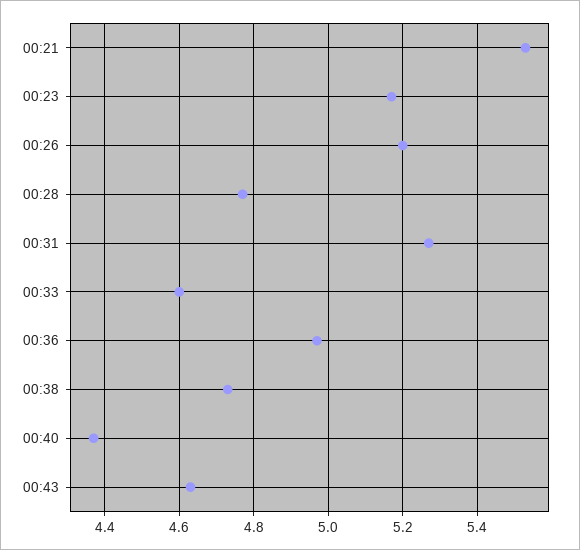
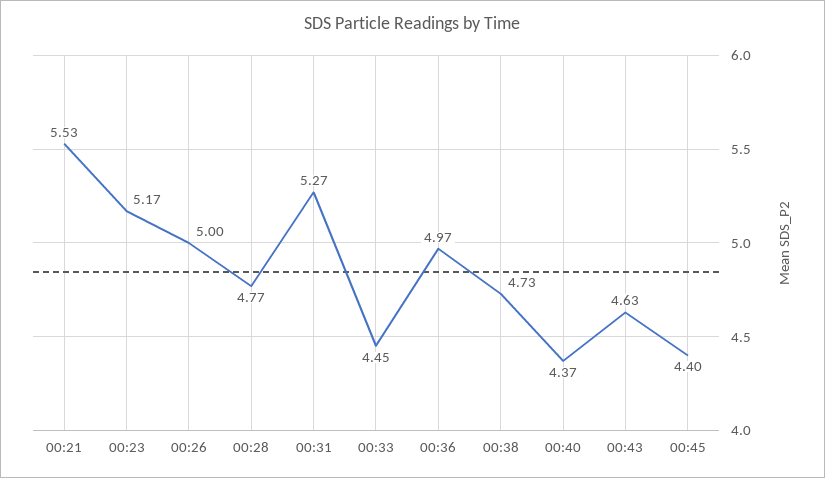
00:26: 5.2 -> 5
00:33: 4.6 -> 4.45
00:45: none -> 4.4

